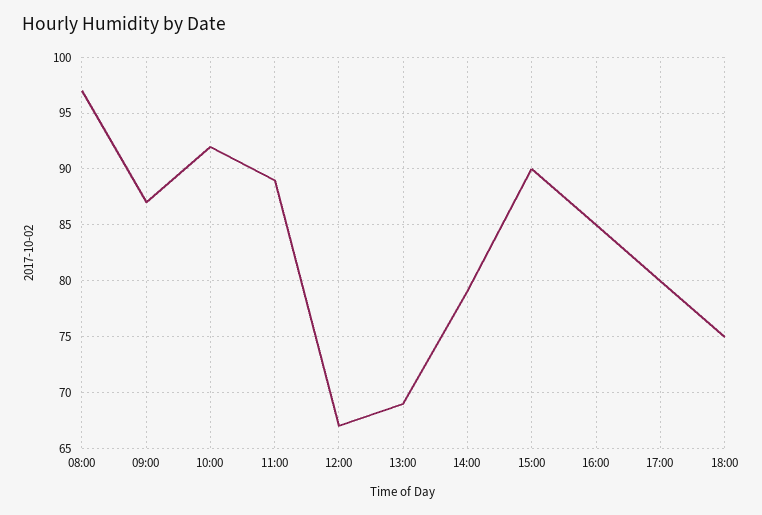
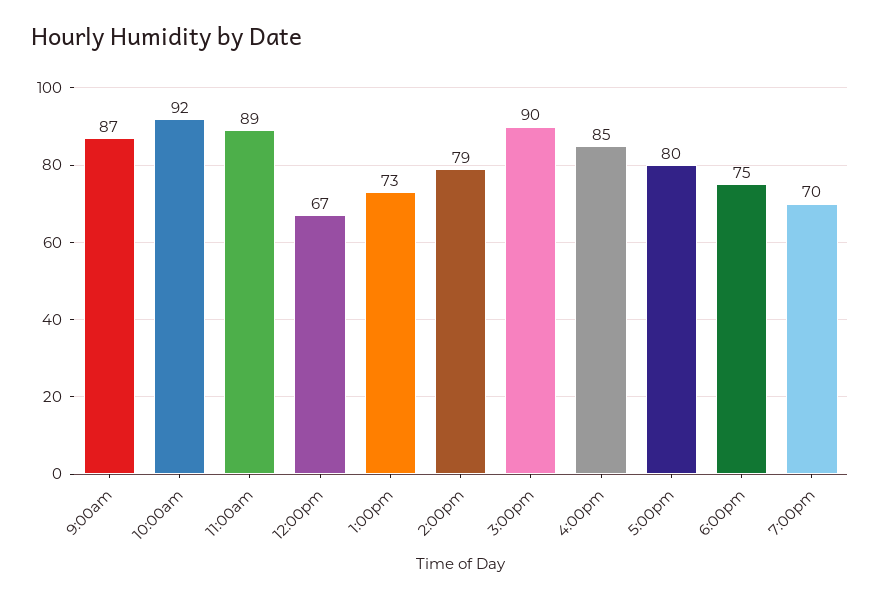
08:00: 97 -> none
13:00: 69 -> 73
7:00pm: none -> 70

